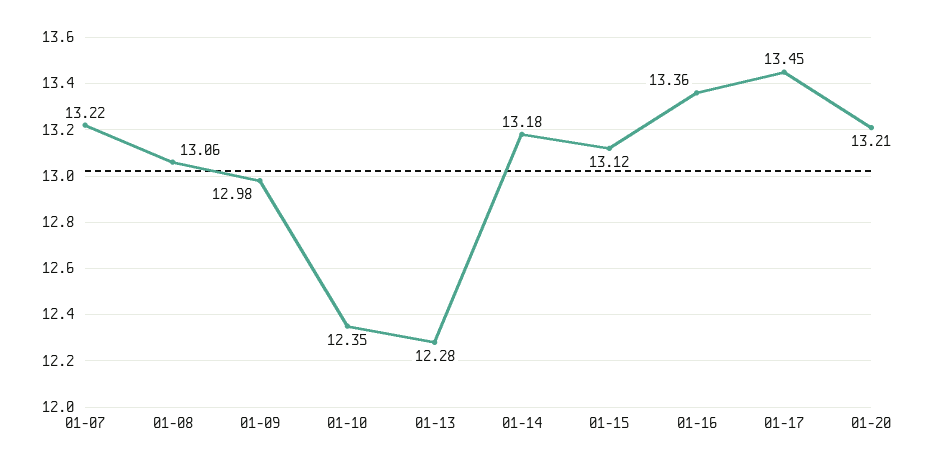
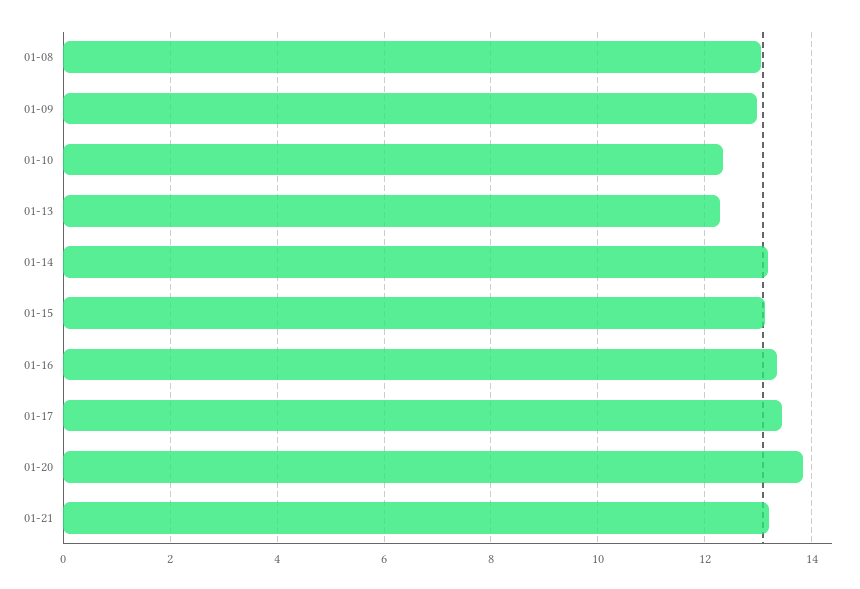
01-07: 13.22 -> none
01-20: 13.21 -> 13.8
01-21: none -> 13.2

